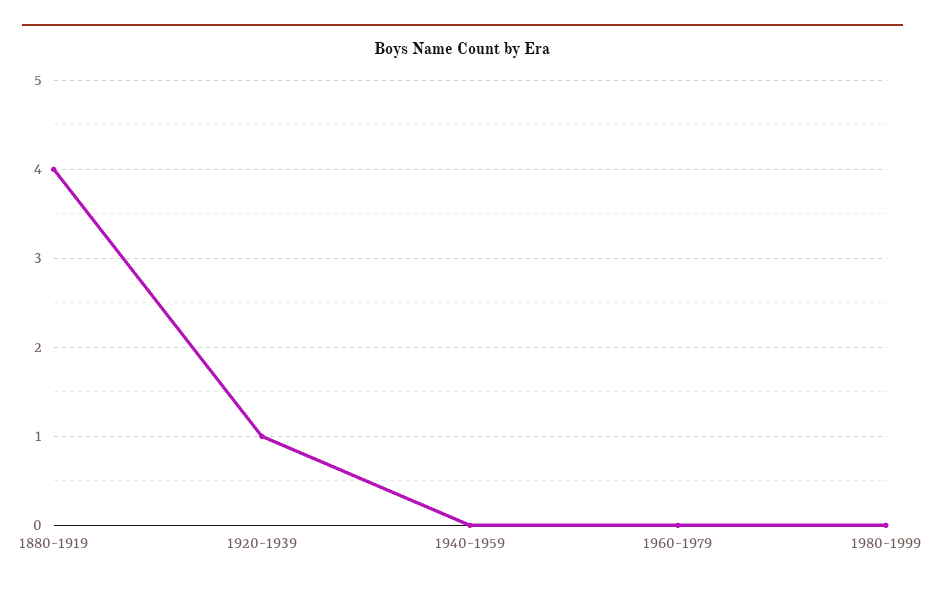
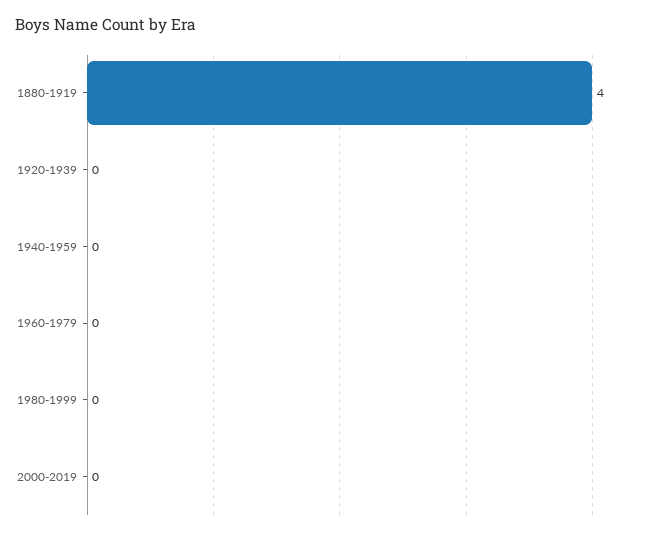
1920-1939: 1 -> 0
2000-2019: none -> 0

